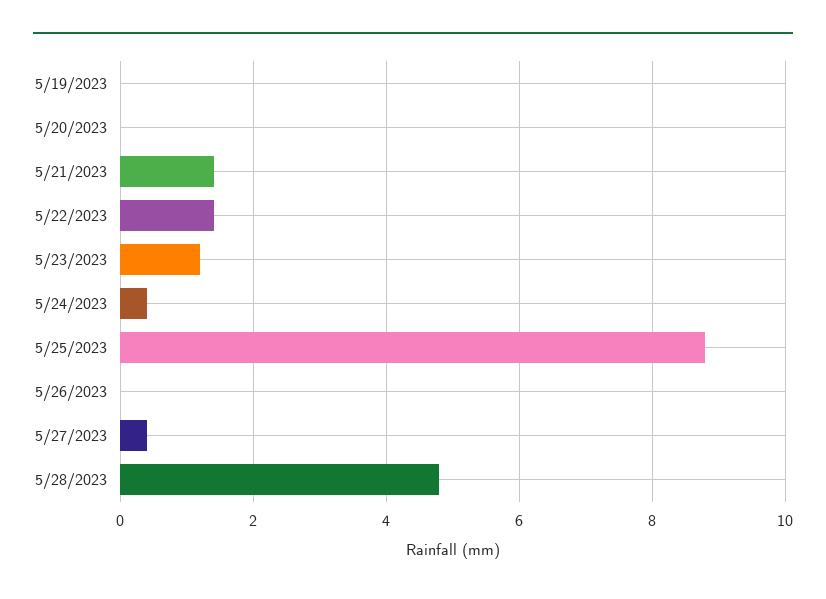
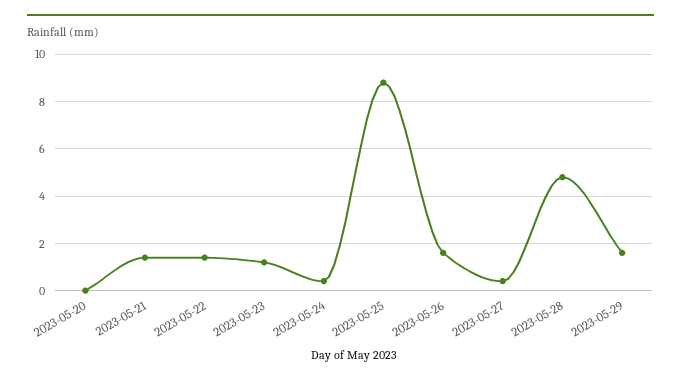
5/19/2023: 0 -> none
5/26/2023: 0 -> 1.5
2023-05-29: none -> 1.5

